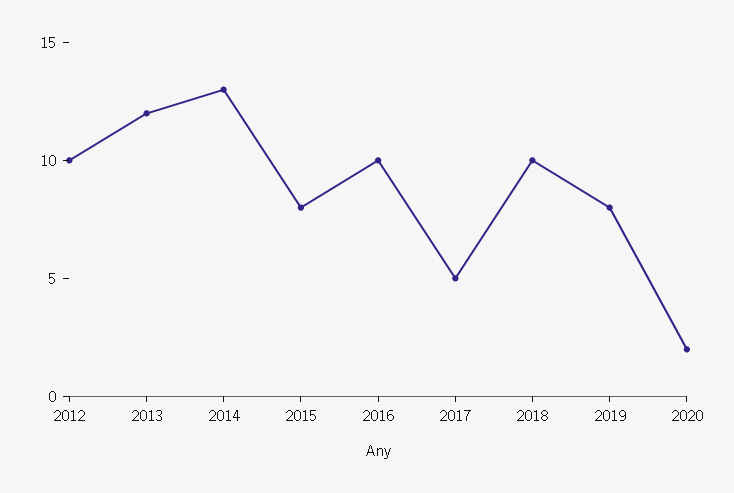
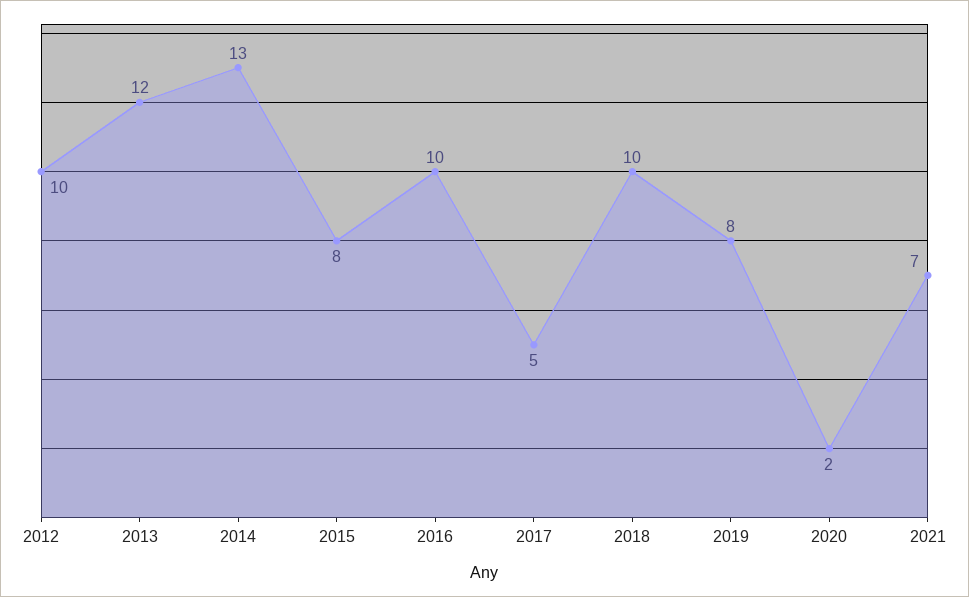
2021: none -> 7

